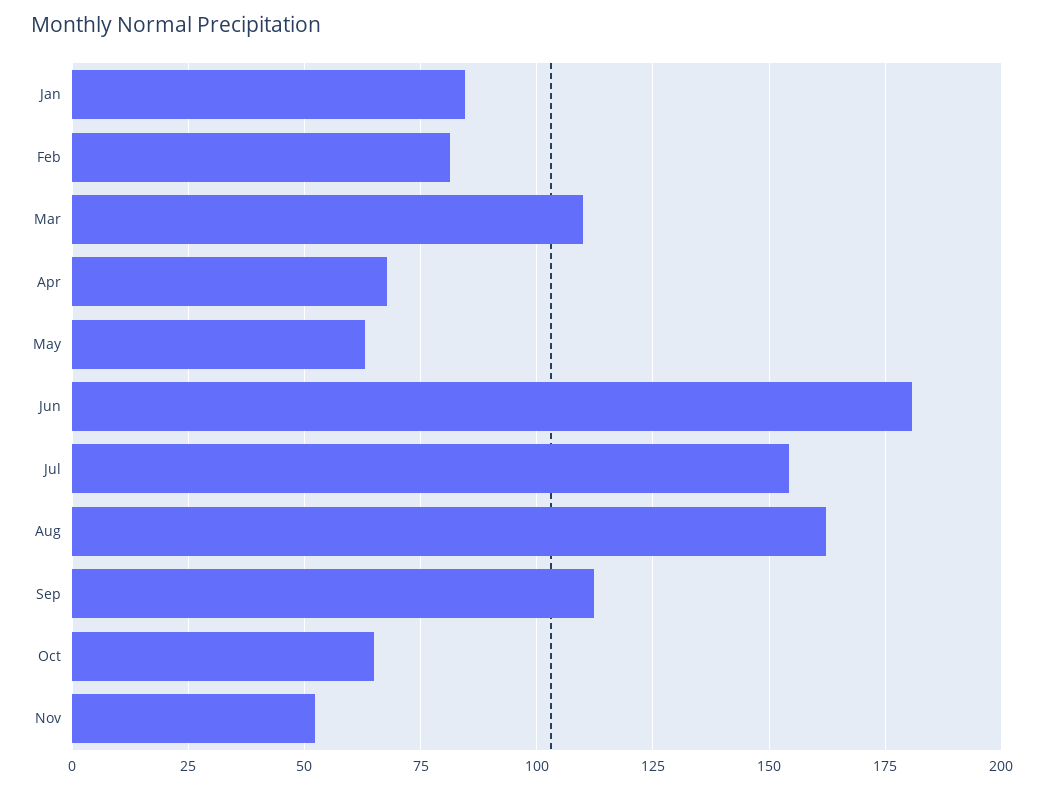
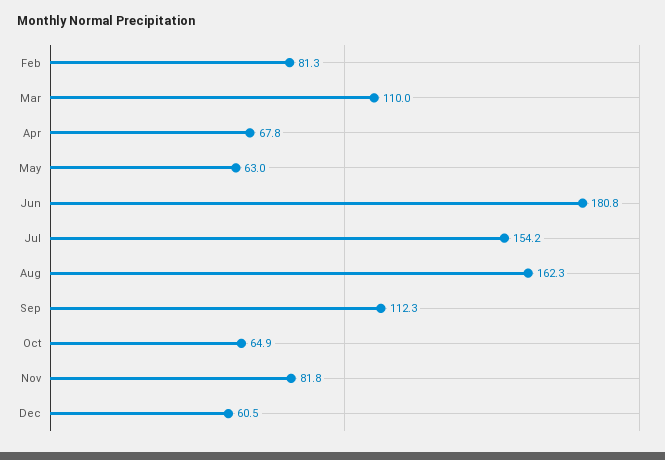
Jan: 85 -> none
Nov: 52.5 -> 81.8
Dec: none -> 60.5

